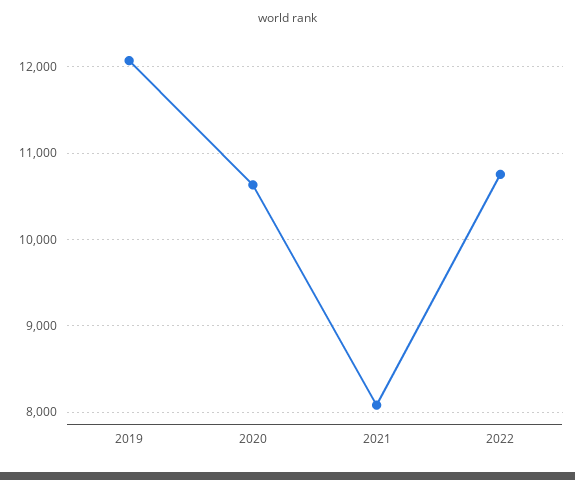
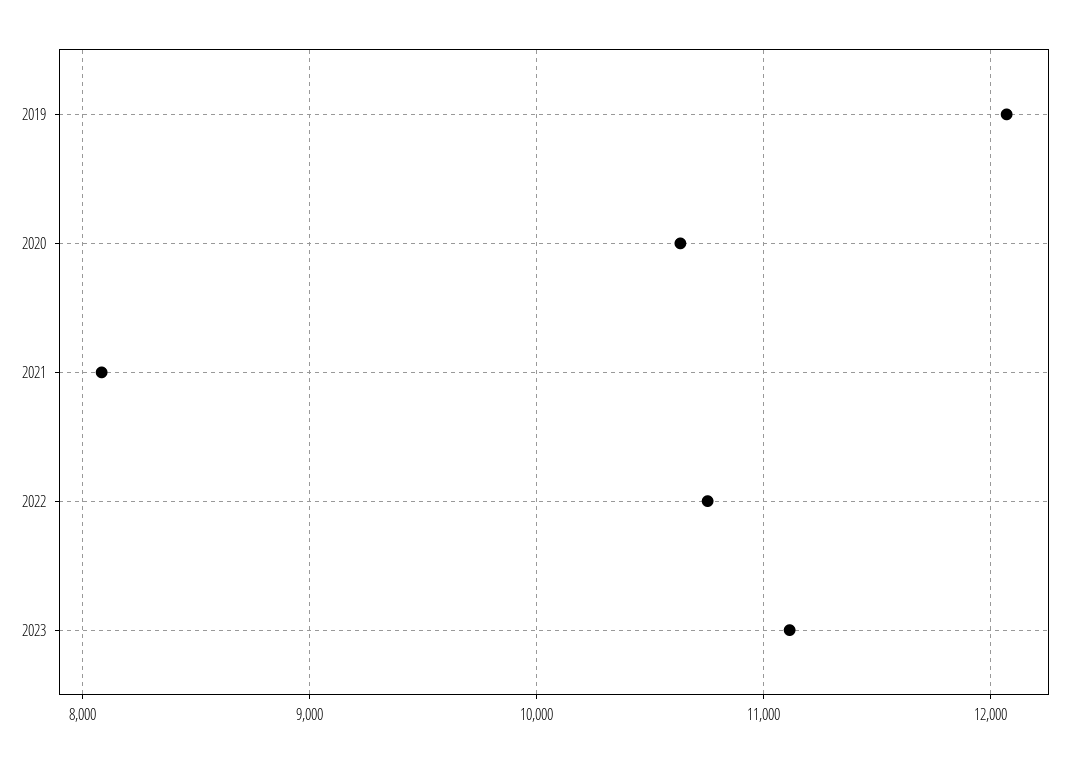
2023: none -> 11100

